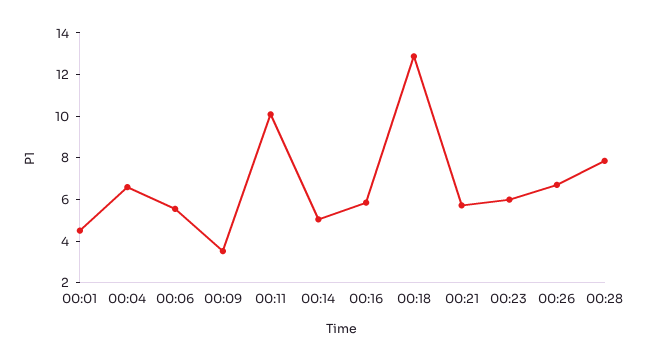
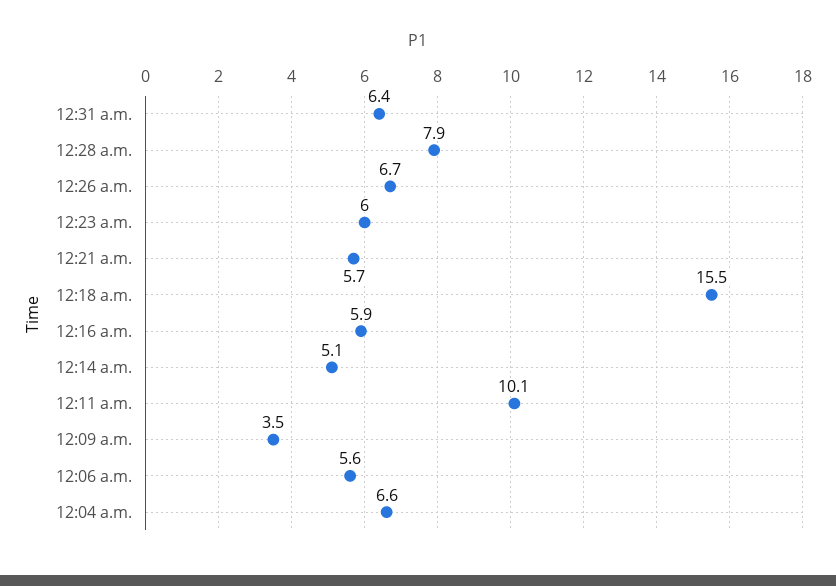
00:01: 4.5 -> none
00:18: 13 -> 15.5
12:31 a.m.: none -> 6.4

